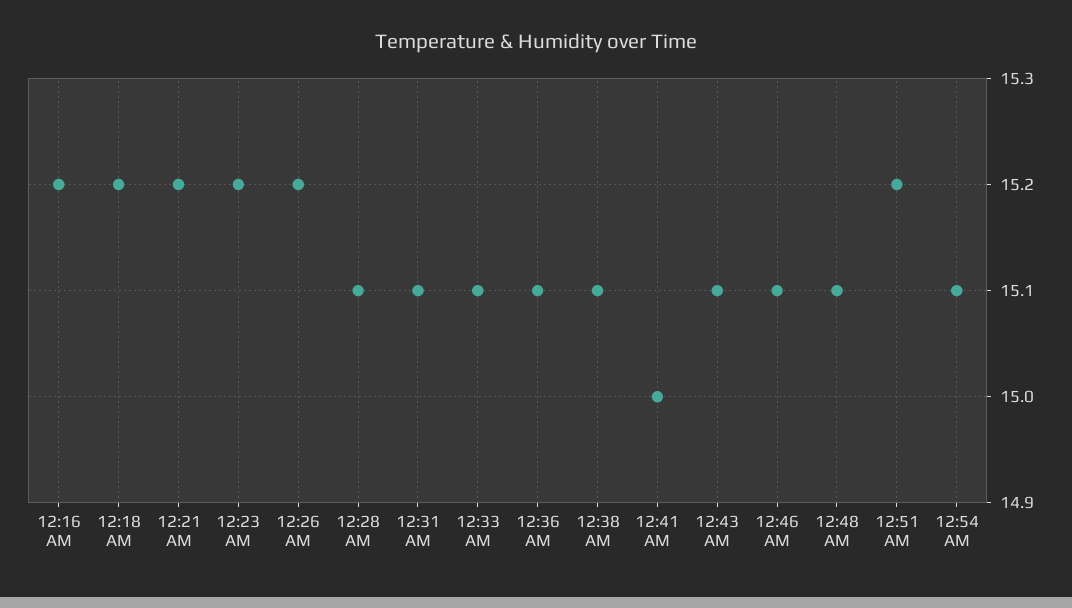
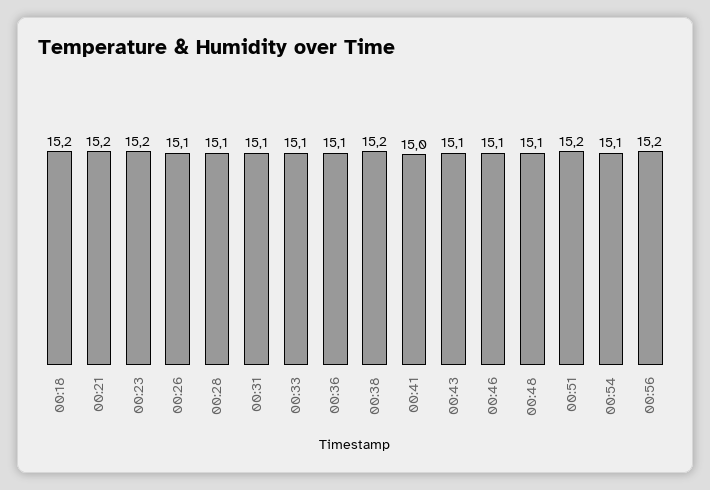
12:16 AM: 15.2 -> none
12:26 AM: 15.2 -> 15.1
12:38 AM: 15.1 -> 15.2
00:56: none -> 15.2

